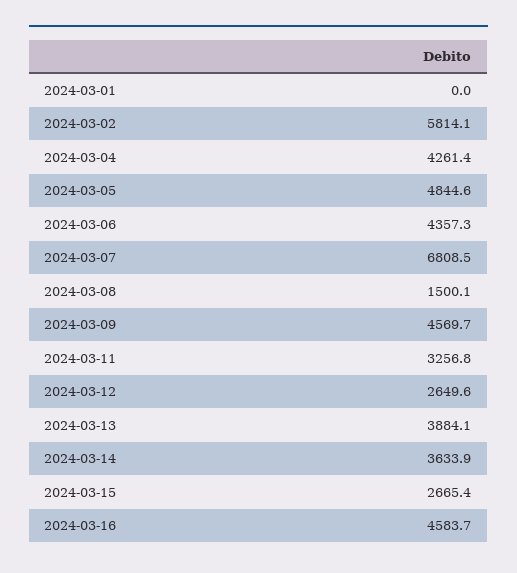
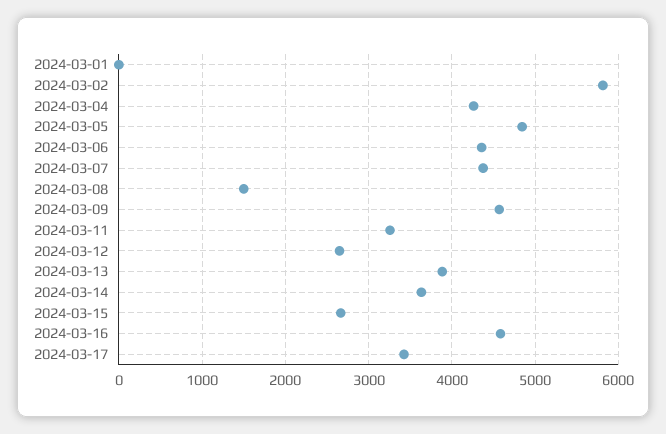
2024-03-07: 6808.5 -> 4400
2024-03-17: none -> 3400

